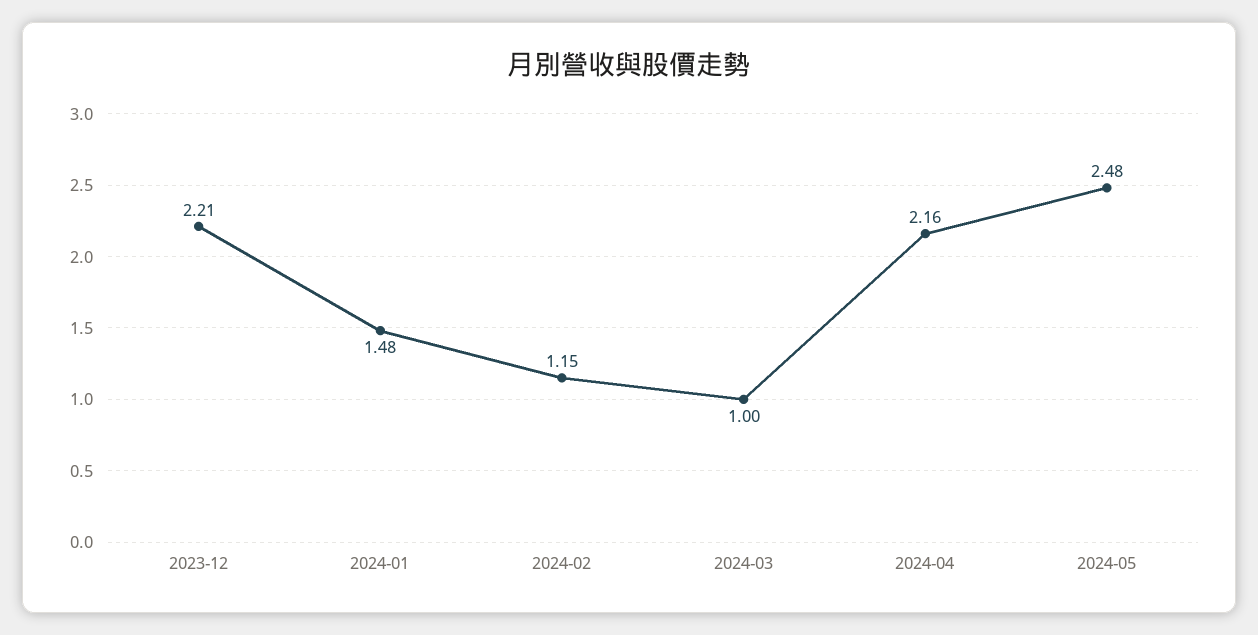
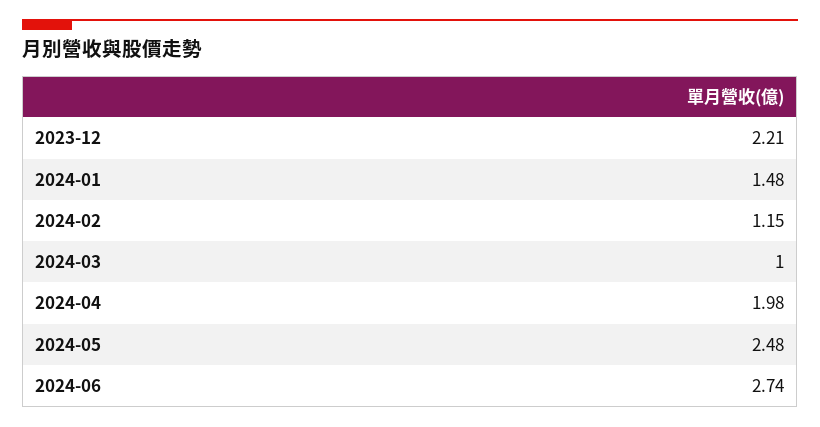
2024-04: 2.16 -> 1.98
2024-06: none -> 2.74

